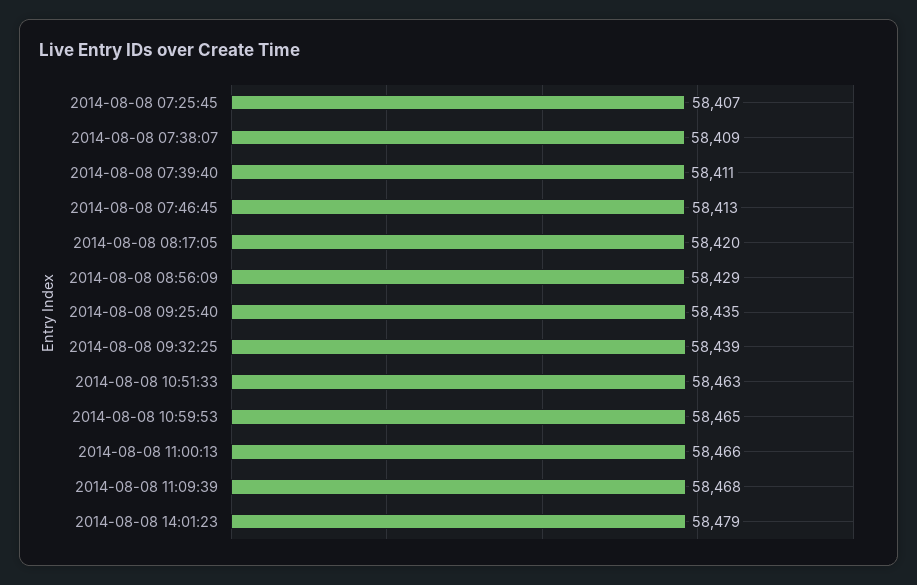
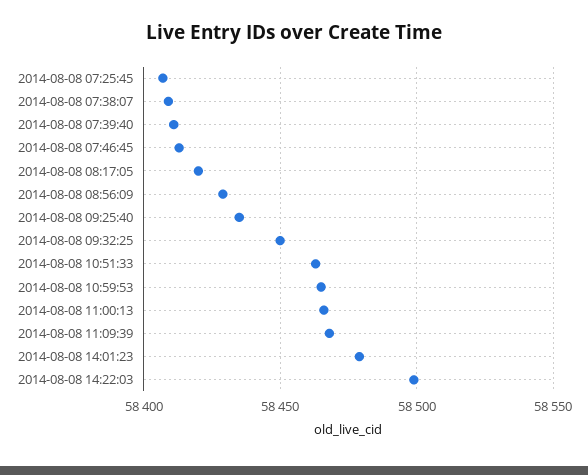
2014-08-08 09:32:25: 58439 -> 58450
2014-08-08 14:22:03: none -> 58500

